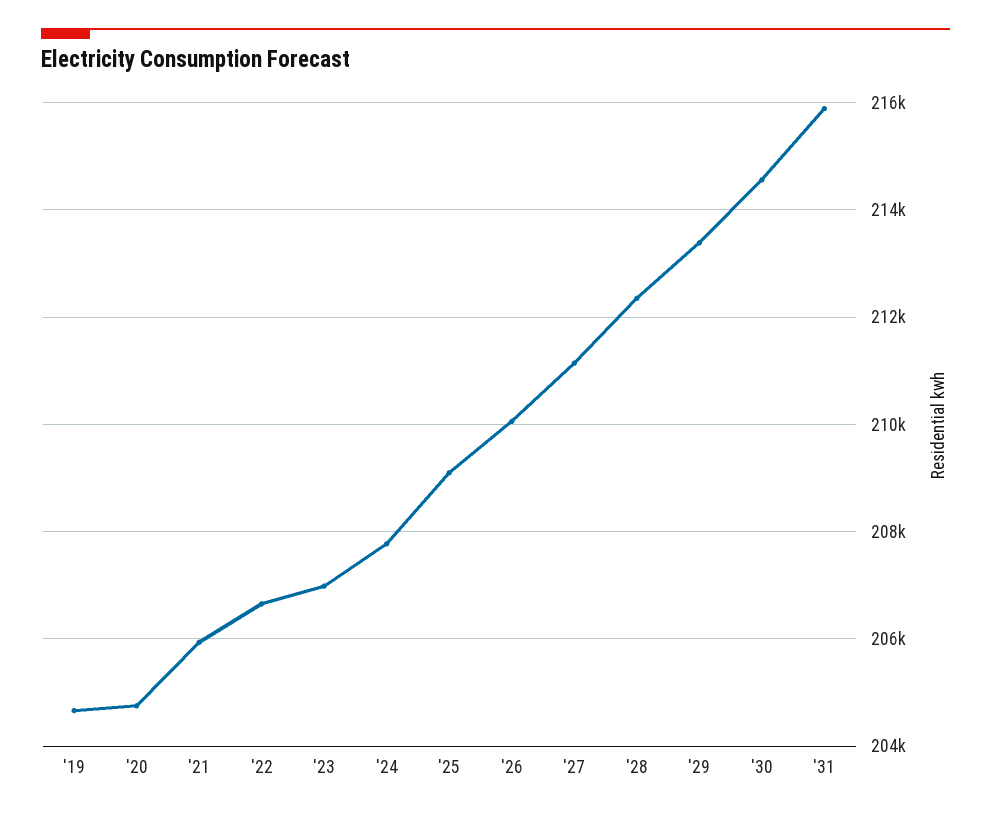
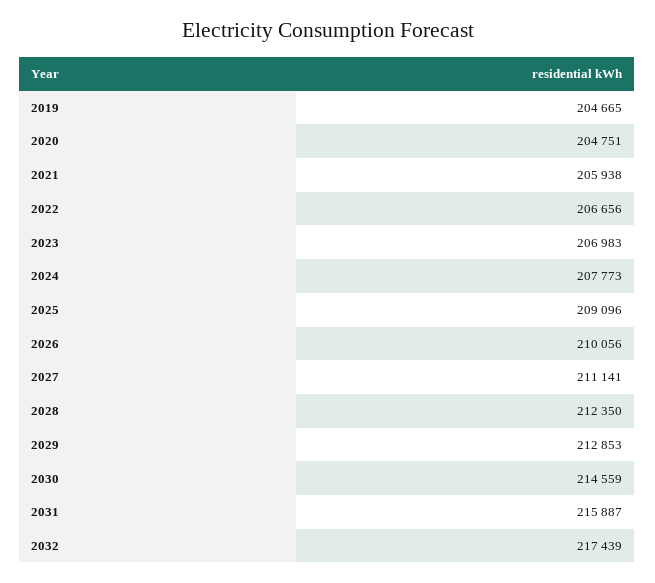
'29: 213400 -> 212853
2032: none -> 217439

